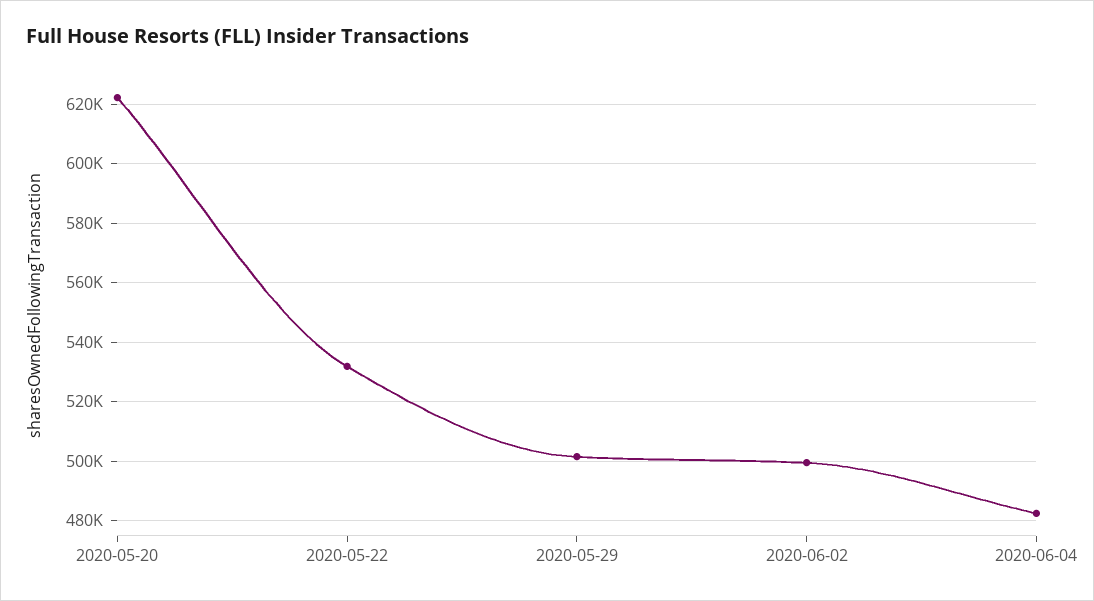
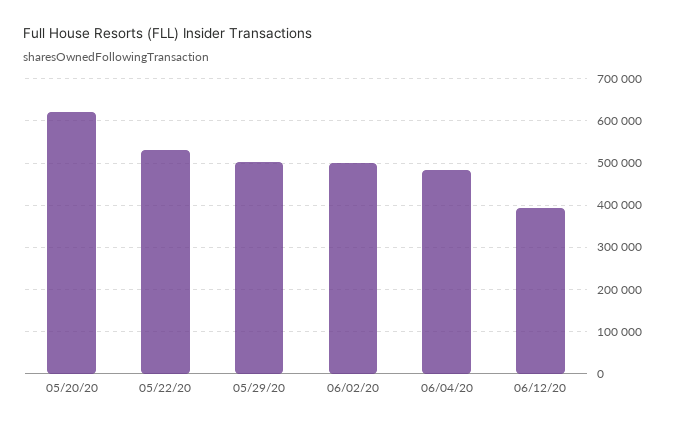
06/12/20: none -> 400000

